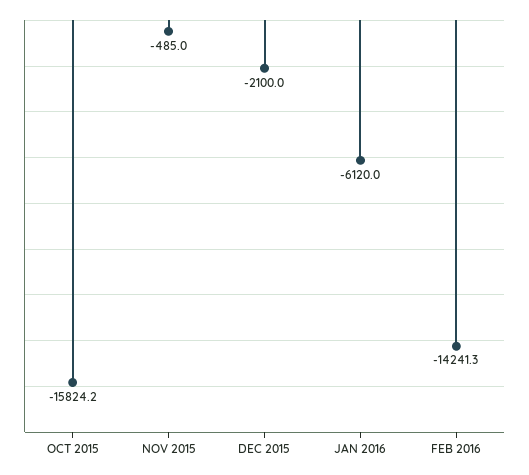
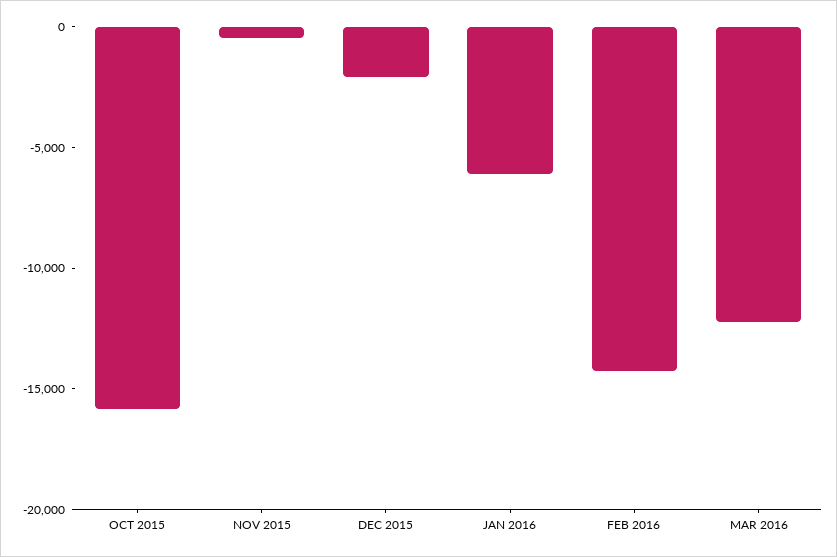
MAR 2016: none -> -12000

